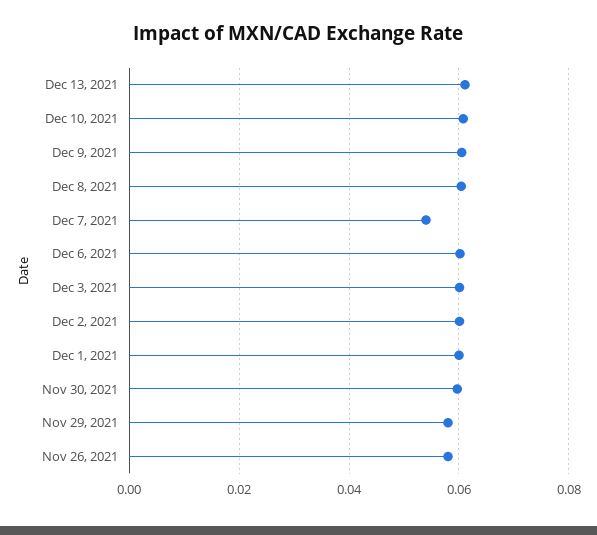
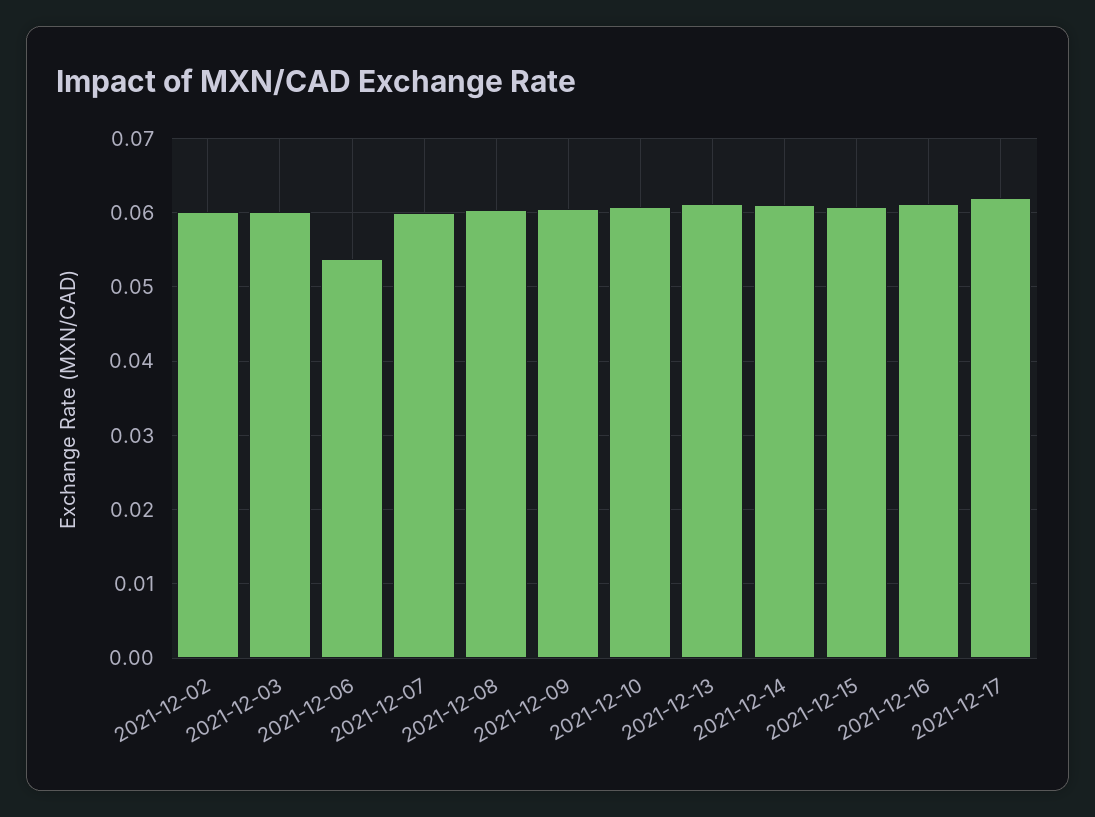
Dec 7, 2021: 0.054 -> 0.06
Dec 6, 2021: 0.06 -> 0.054
Dec 1, 2021: 0.06 -> none
Nov 30, 2021: 0.06 -> none
Nov 29, 2021: 0.058 -> none
Nov 26, 2021: 0.058 -> none
2021-12-14: none -> 0.061
2021-12-15: none -> 0.061
2021-12-16: none -> 0.061
2021-12-17: none -> 0.062

